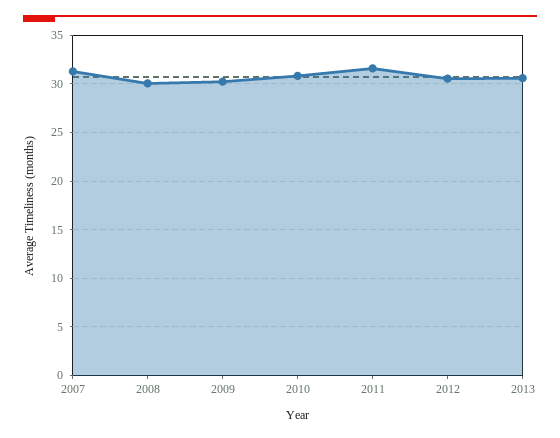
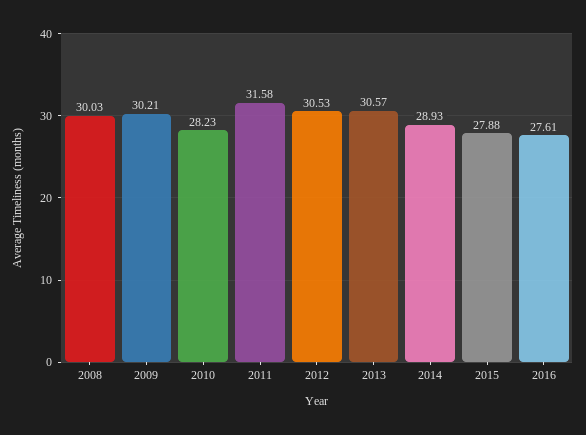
2007: 31 -> none
2010: 31 -> 28.23
2014: none -> 28.93
2015: none -> 27.88
2016: none -> 27.61

